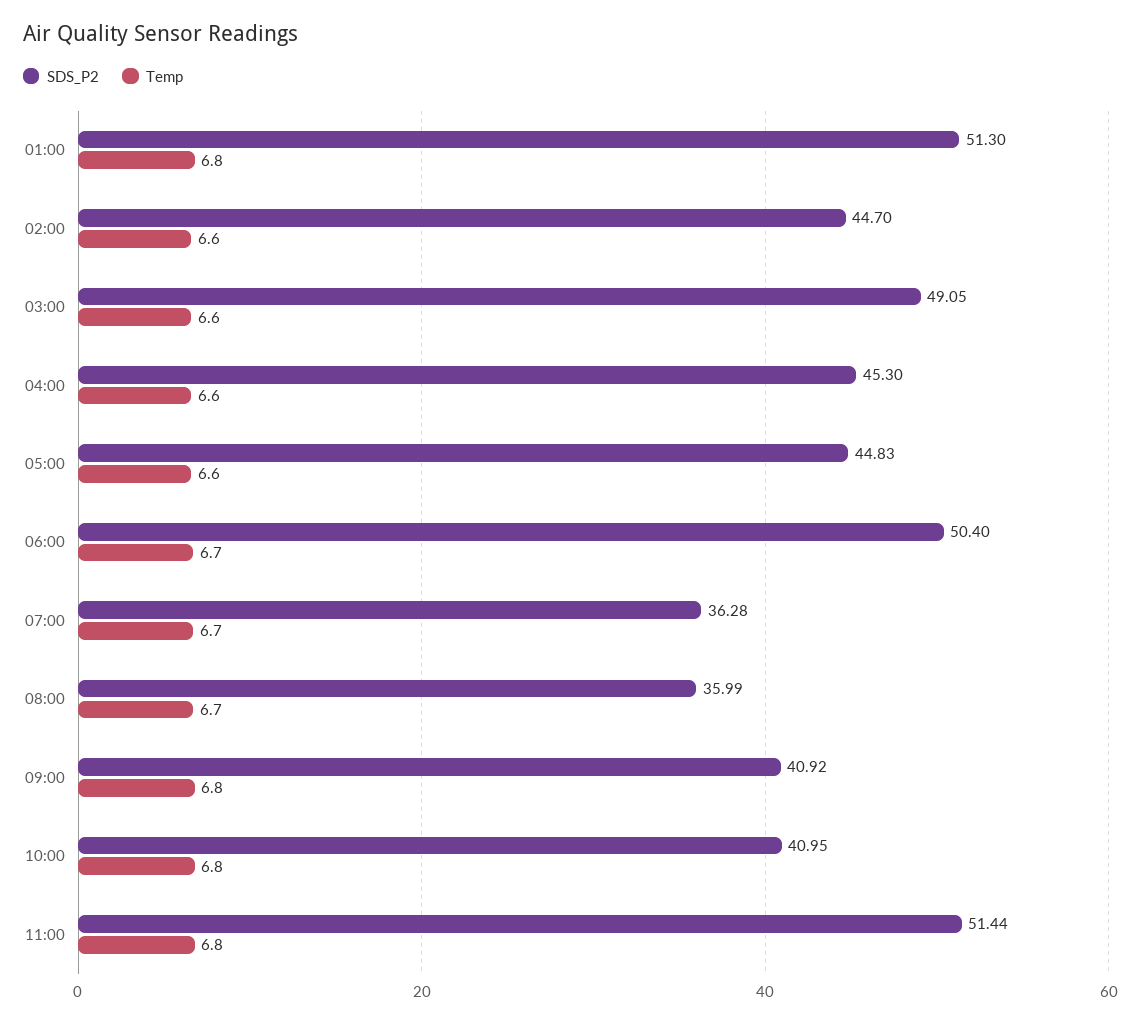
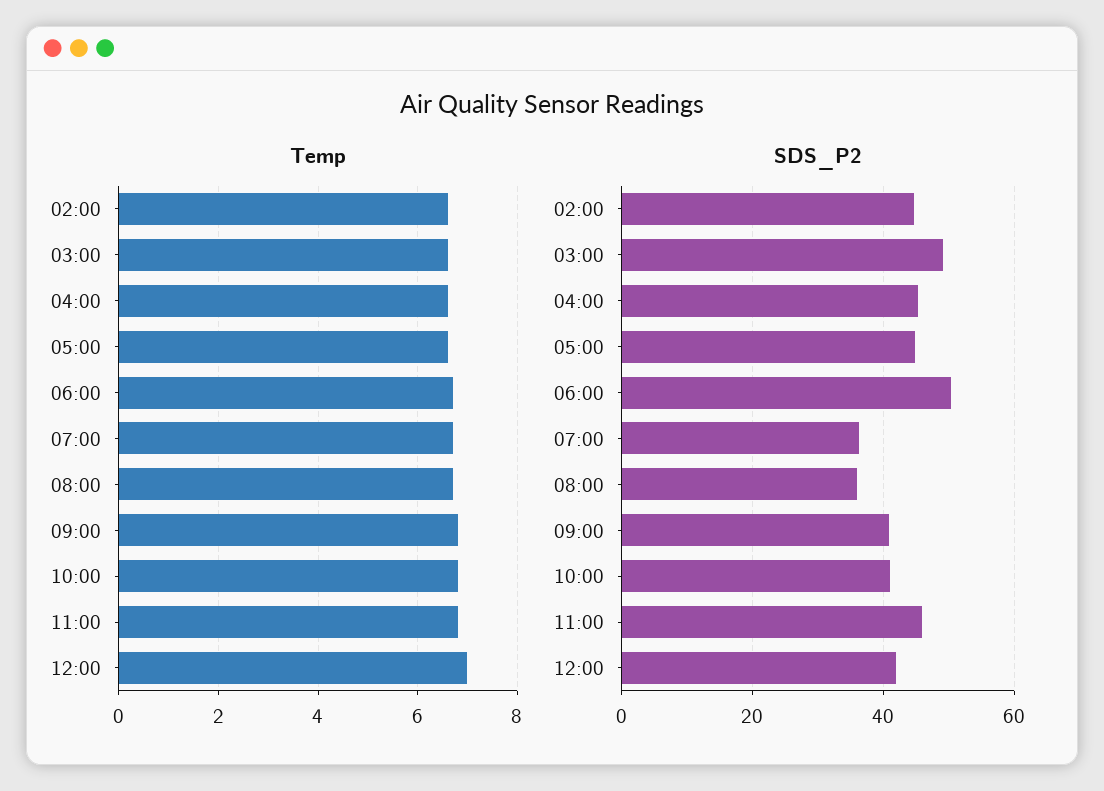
SDS_P2, 01:00: 51.3 -> none
Temp, 01:00: 6.8 -> none
SDS_P2, 11:00: 51.44 -> 46
Temp, 12:00: none -> 7
SDS_P2, 12:00: none -> 42

